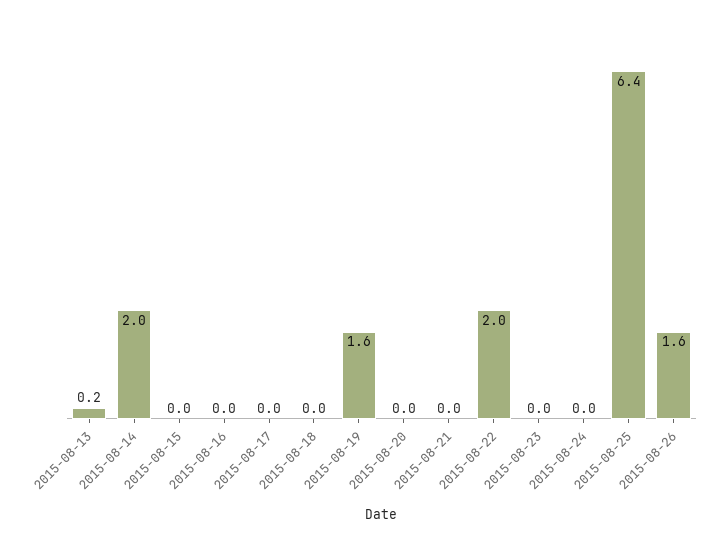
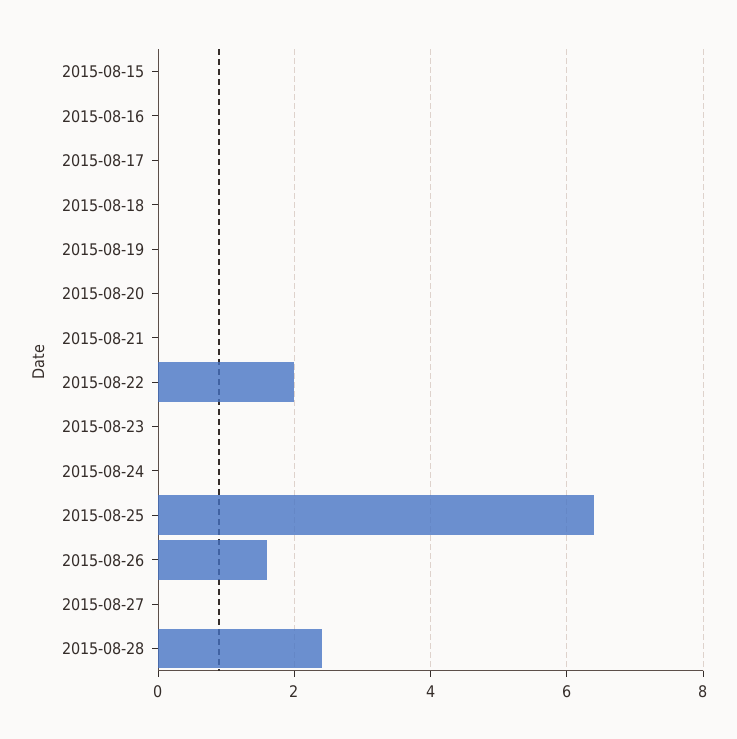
2015-08-13: 0.2 -> none
2015-08-14: 2 -> none
2015-08-19: 1.6 -> 0
2015-08-27: none -> 0
2015-08-28: none -> 2.5

